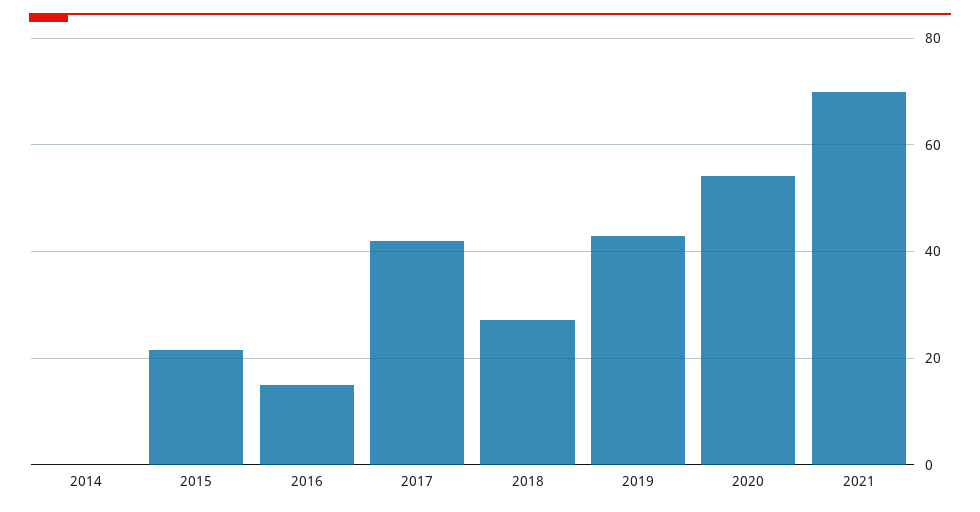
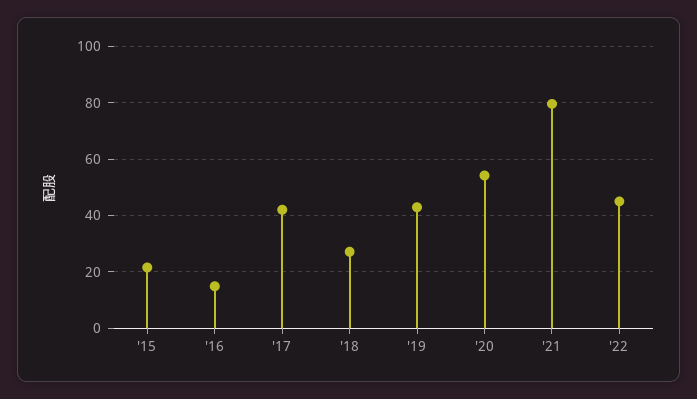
2014: 0 -> none
2021: 70 -> 80
'22: none -> 45

